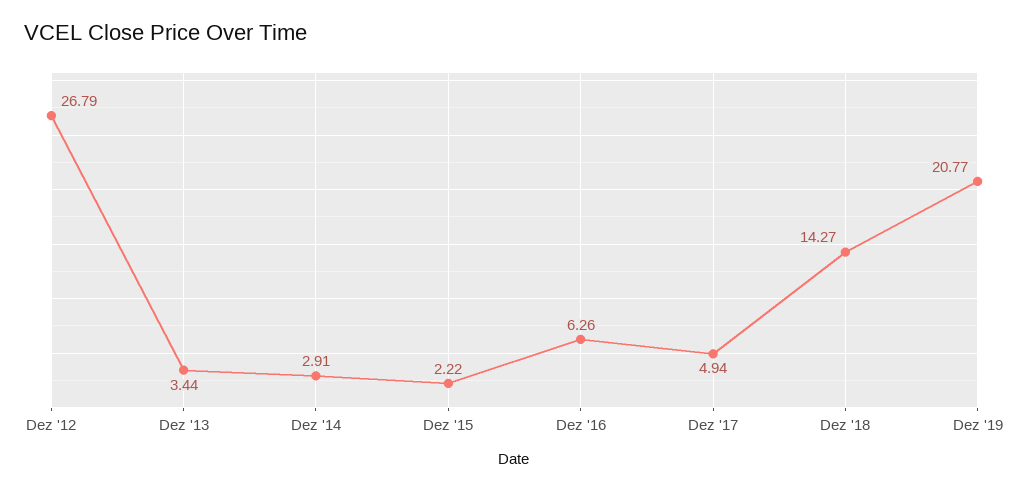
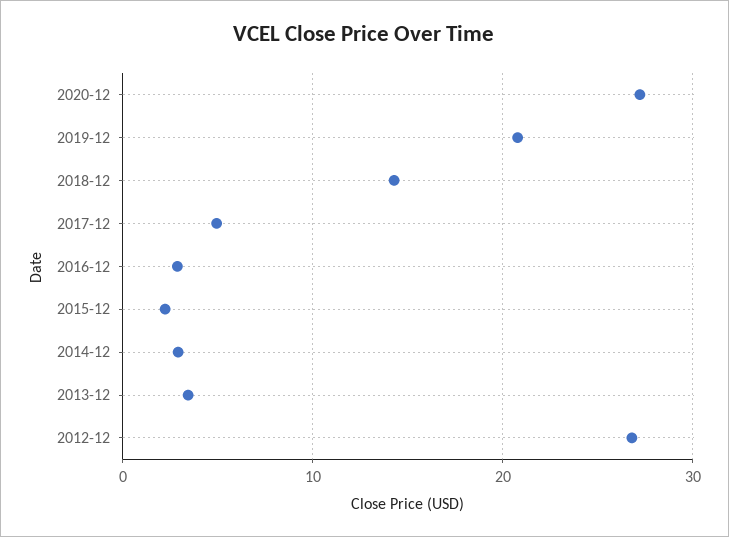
Dez '16: 6.26 -> 3
2020-12: none -> 27

